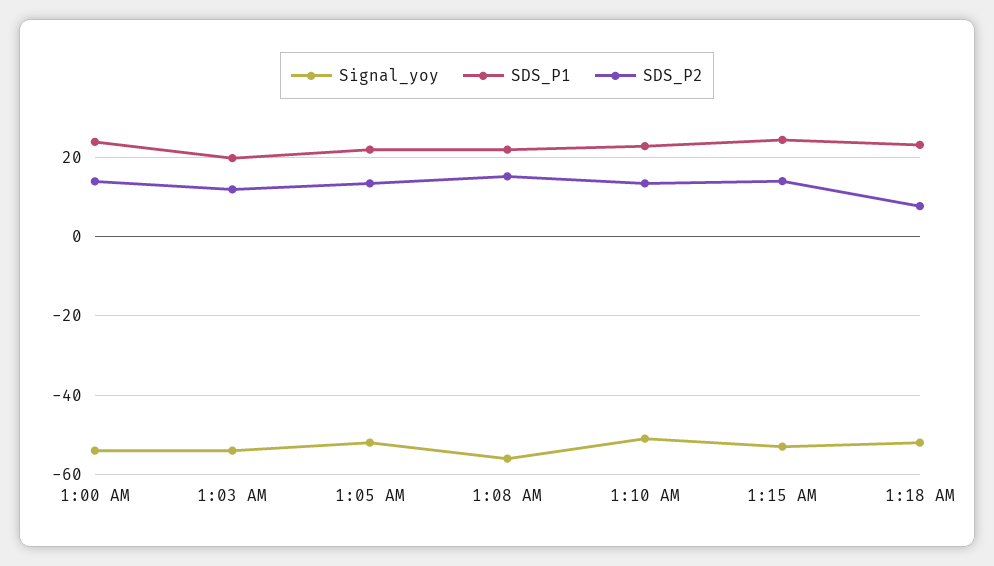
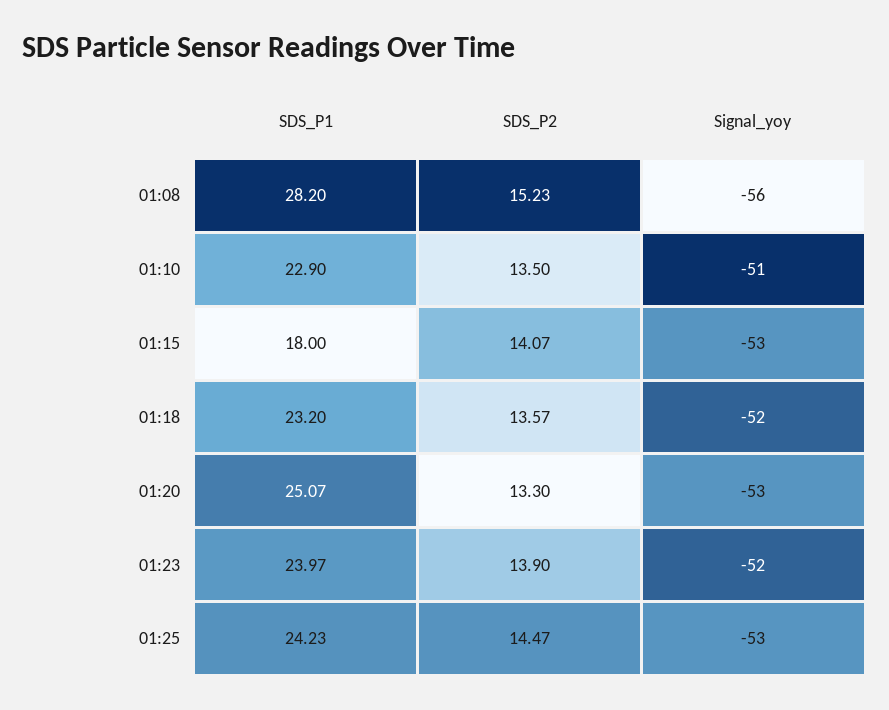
Signal_yoy, 1:00 AM: -54 -> none
SDS_P1, 1:00 AM: 24 -> none
SDS_P2, 1:00 AM: 14 -> none
Signal_yoy, 1:03 AM: -54 -> none
SDS_P1, 1:03 AM: 20 -> none
SDS_P2, 1:03 AM: 12 -> none
Signal_yoy, 1:05 AM: -52 -> none
SDS_P1, 1:05 AM: 22 -> none
SDS_P2, 1:05 AM: 14 -> none
SDS_P1, 1:08 AM: 22 -> 28.2
SDS_P1, 1:15 AM: 24 -> 18
SDS_P2, 1:18 AM: 8 -> 13.57
SDS_P1, 01:20: none -> 25.07
SDS_P2, 01:20: none -> 13.3
Signal_yoy, 01:20: none -> -53
SDS_P1, 01:23: none -> 23.97
SDS_P2, 01:23: none -> 13.9
Signal_yoy, 01:23: none -> -52
SDS_P1, 01:25: none -> 24.23
SDS_P2, 01:25: none -> 14.47
Signal_yoy, 01:25: none -> -53

